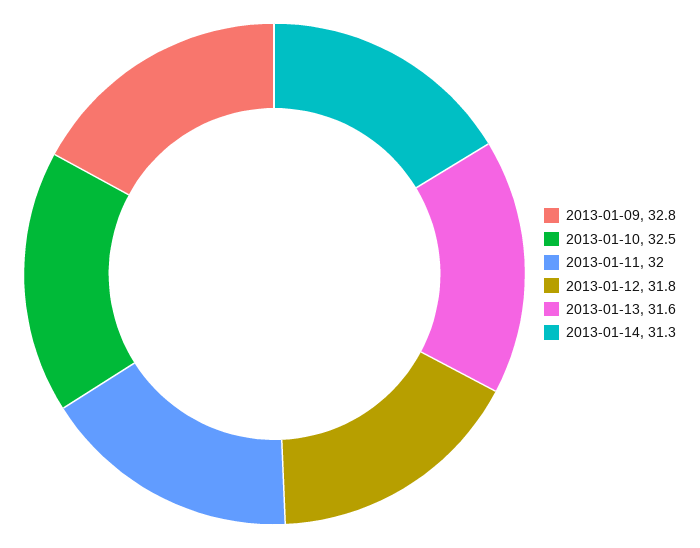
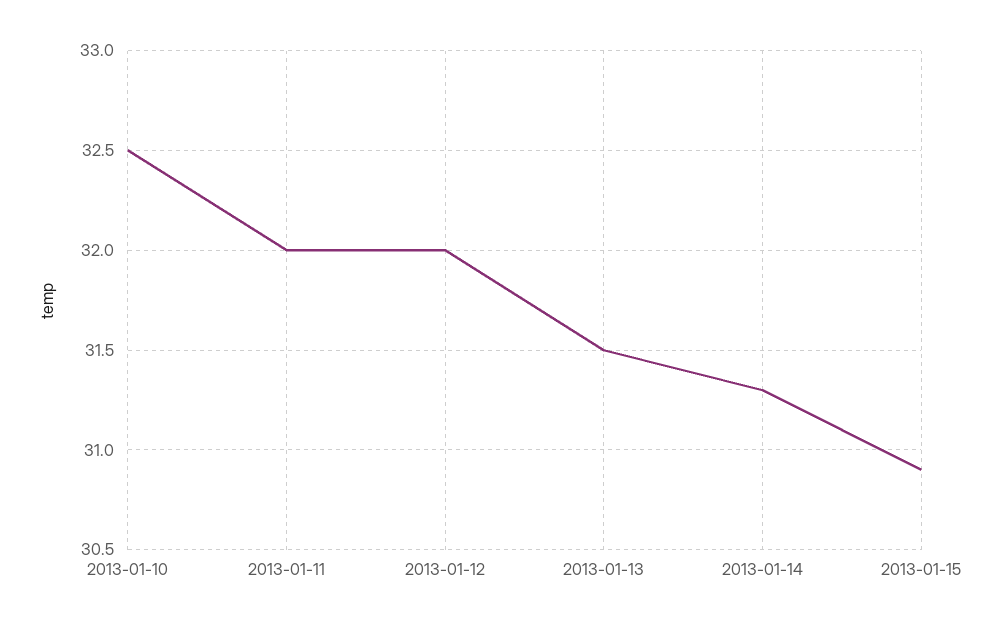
2013-01-09: 32.8 -> none
2013-01-12: 31.8 -> 32
2013-01-13: 31.6 -> 31.5
2013-01-15: none -> 30.9

